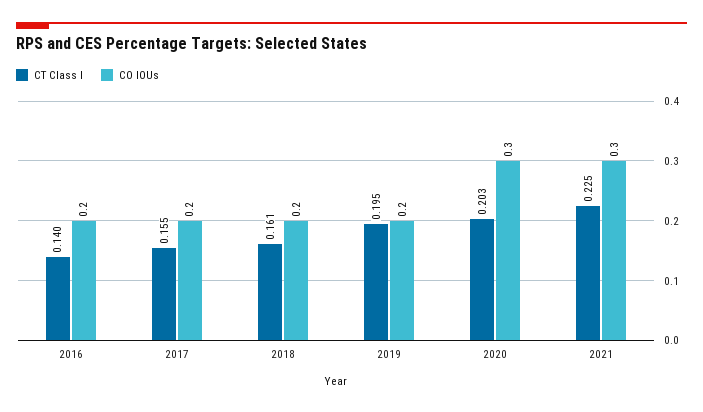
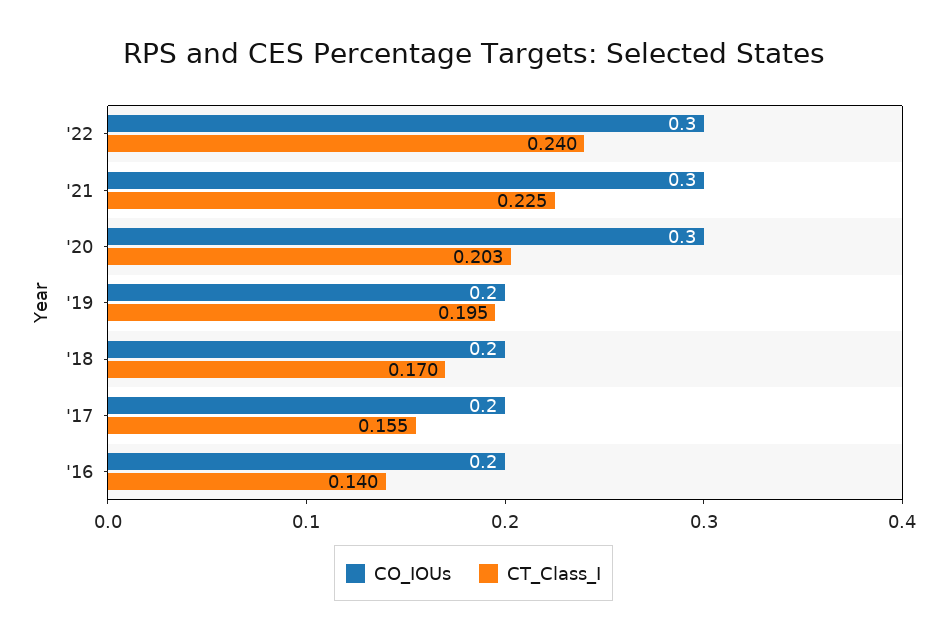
CT Class I, 2018: 0.161 -> 0.17
CO IOUs, '22: none -> 0.3
CT Class I, '22: none -> 0.24

